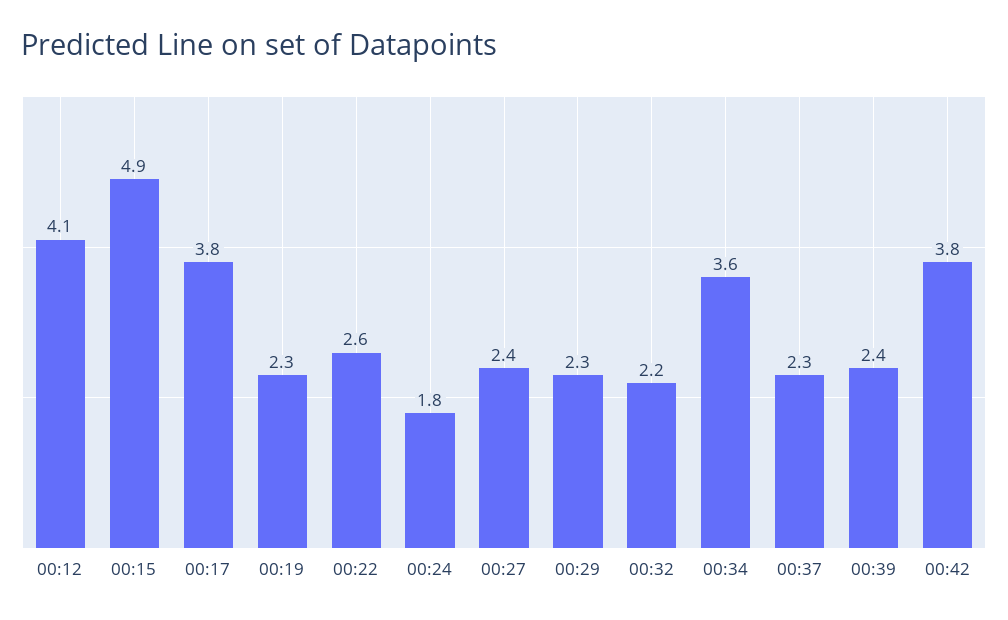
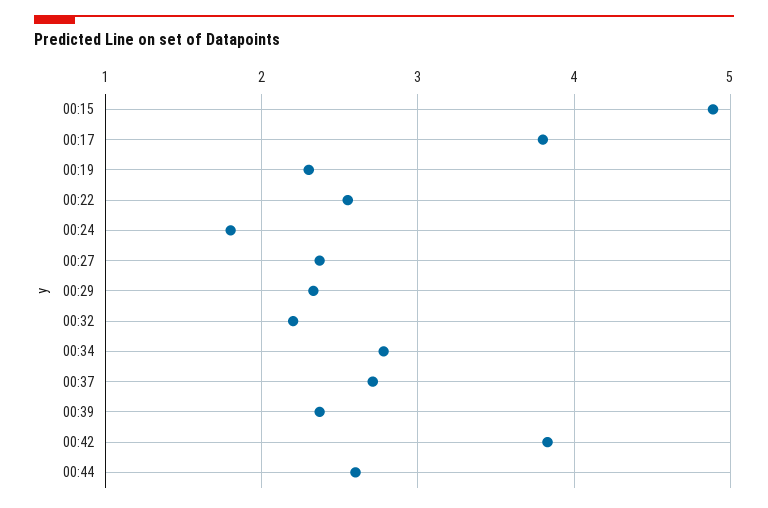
00:12: 4.1 -> none
00:34: 3.6 -> 2.8
00:37: 2.3 -> 2.7
00:44: none -> 2.6

